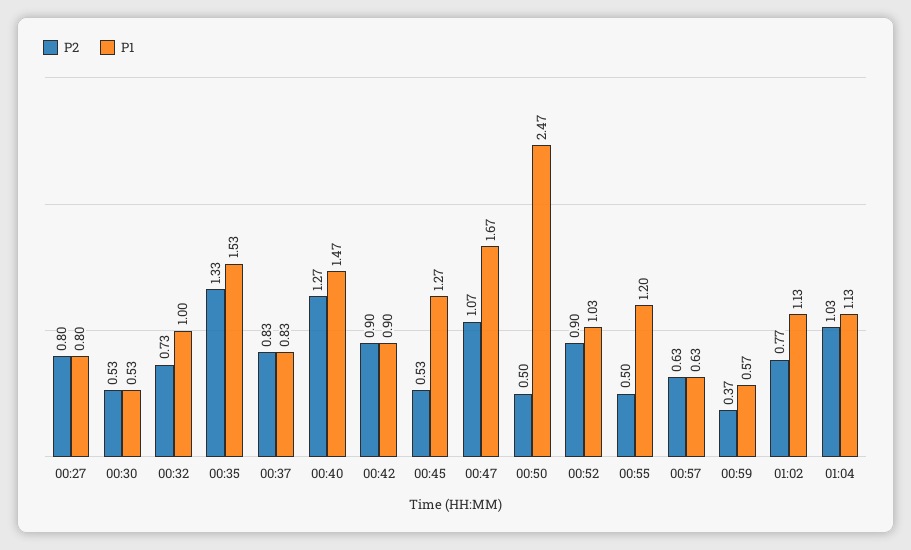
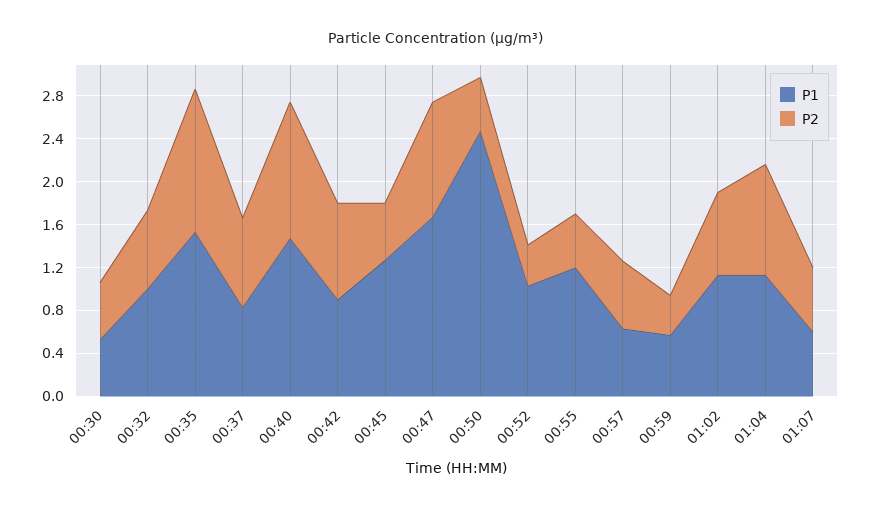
P2, 00:27: 0.8 -> none
P1, 00:27: 0.8 -> none
P2, 00:52: 0.9 -> 0.4
P1, 01:07: none -> 0.6
P2, 01:07: none -> 0.6

